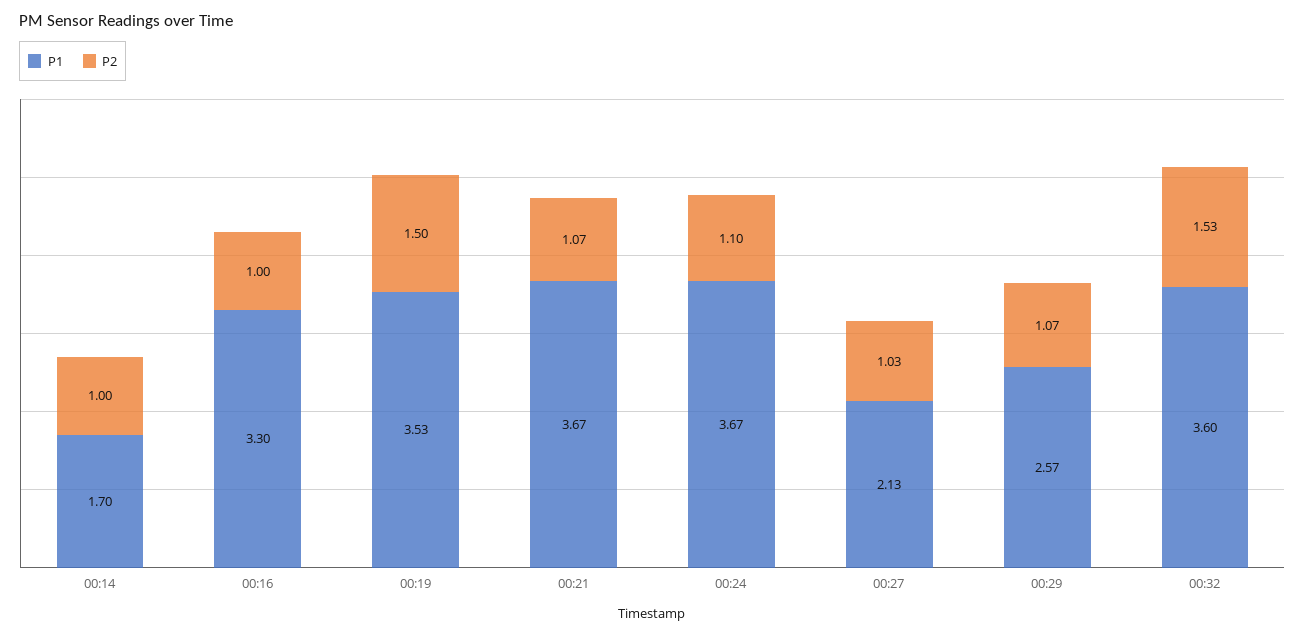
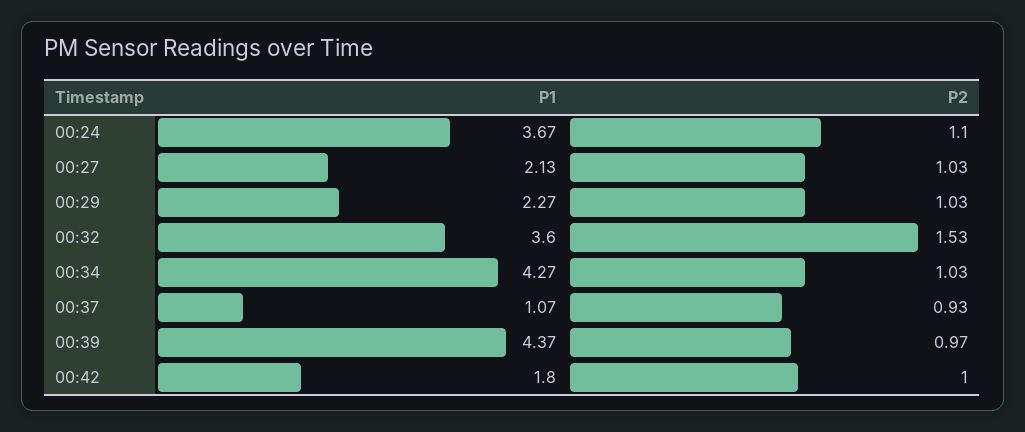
P1, 00:14: 1.7 -> none
P2, 00:14: 1 -> none
P1, 00:16: 3.3 -> none
P2, 00:16: 1 -> none
P1, 00:19: 3.53 -> none
P2, 00:19: 1.5 -> none
P1, 00:21: 3.67 -> none
P2, 00:21: 1.07 -> none
P1, 00:29: 2.57 -> 2.27
P2, 00:29: 1.07 -> 1.03
P1, 00:34: none -> 4.27
P2, 00:34: none -> 1.03
P1, 00:37: none -> 1.07
P2, 00:37: none -> 0.93
P1, 00:39: none -> 4.37
P2, 00:39: none -> 0.97
P1, 00:42: none -> 1.8
P2, 00:42: none -> 1

